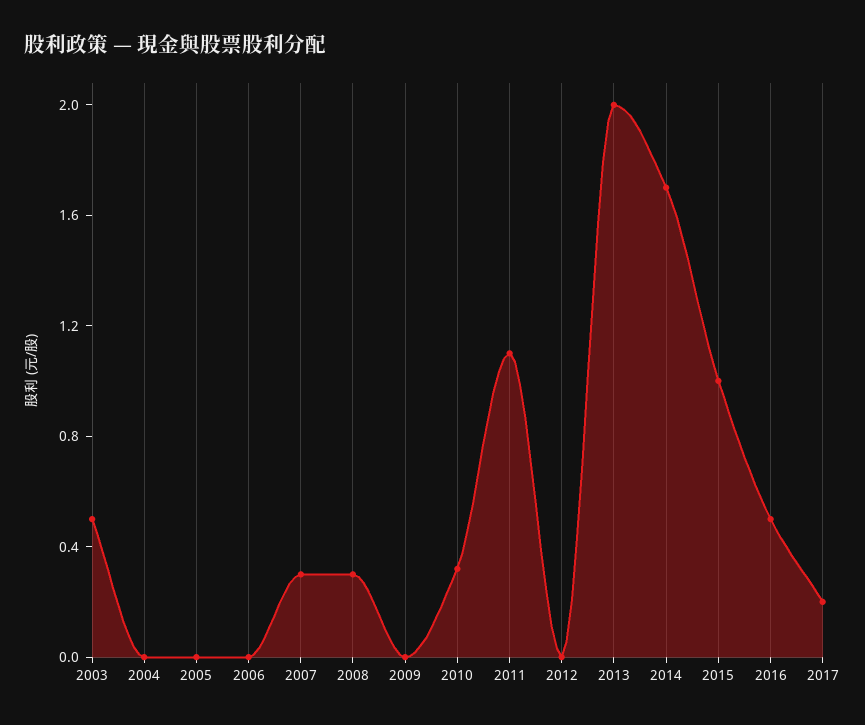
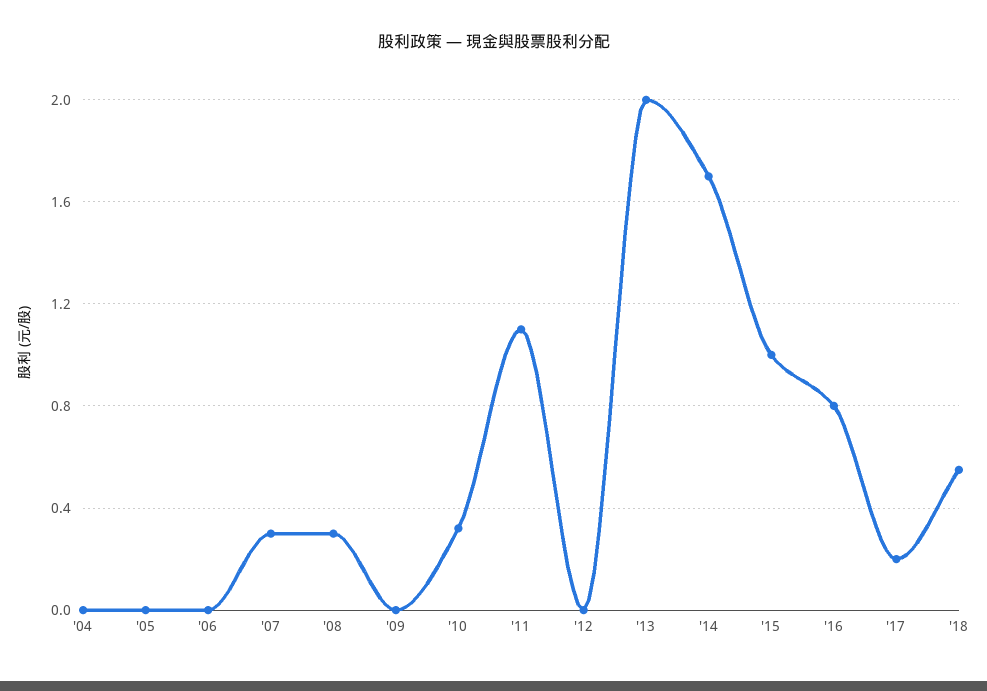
2003: 0.5 -> none
2016: 0.5 -> 0.8
'18: none -> 0.55

